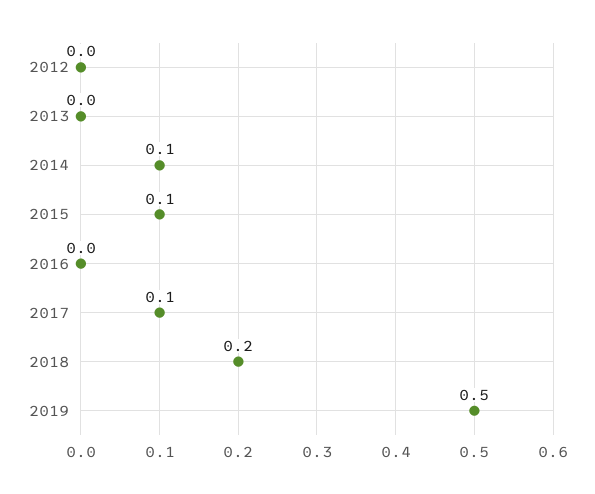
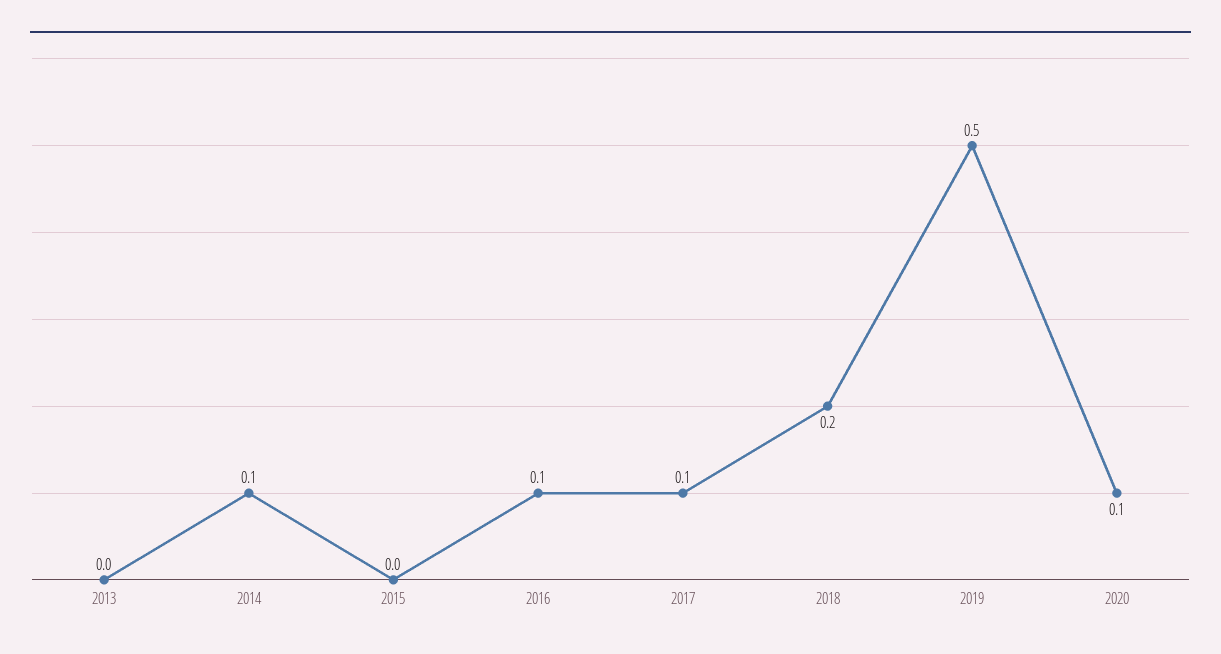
2012: 0 -> none
2015: 0.1 -> 0
2016: 0 -> 0.1
2020: none -> 0.1

